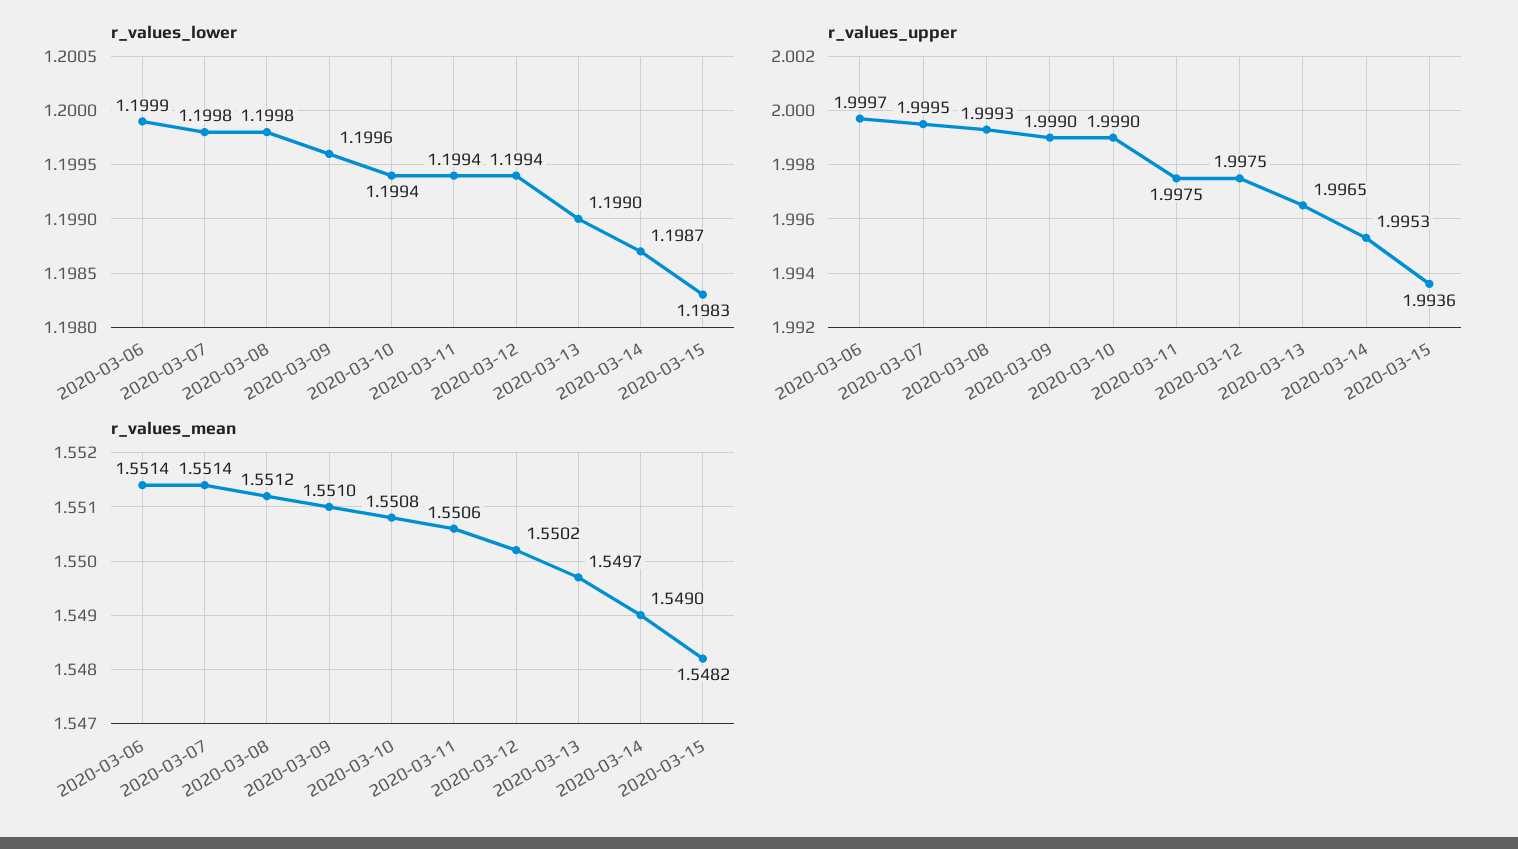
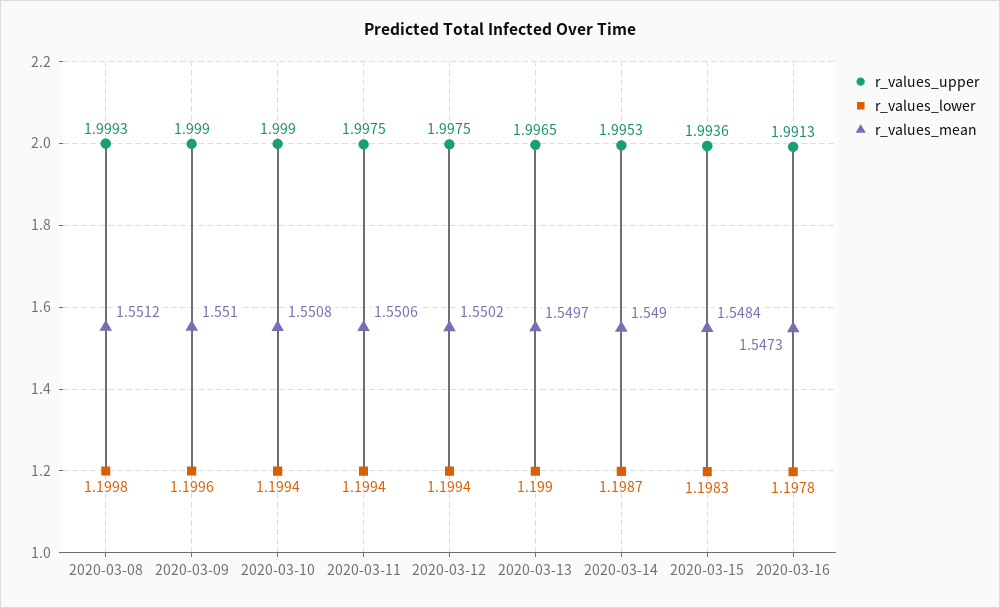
r_values_lower, 2020-03-06: 1.1999 -> none
r_values_lower, 2020-03-07: 1.1998 -> none
r_values_upper, 2020-03-06: 1.9997 -> none
r_values_upper, 2020-03-07: 1.9995 -> none
r_values_mean, 2020-03-06: 1.5514 -> none
r_values_mean, 2020-03-07: 1.5514 -> none
r_values_mean, 2020-03-15: 1.5482 -> 1.5484
r_values_upper, 2020-03-16: none -> 1.9913
r_values_lower, 2020-03-16: none -> 1.1978
r_values_mean, 2020-03-16: none -> 1.5473

